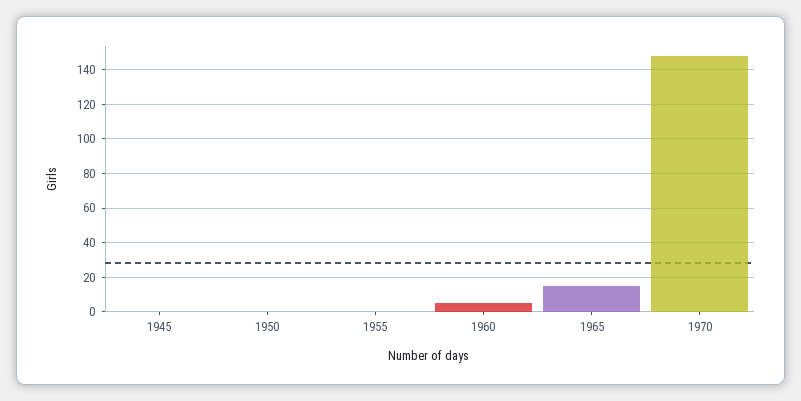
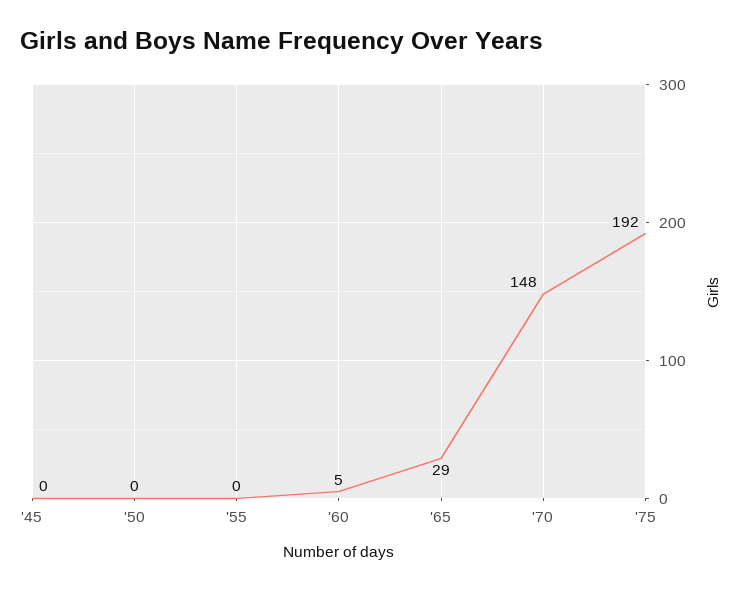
1965: 15 -> 29
'75: none -> 192

